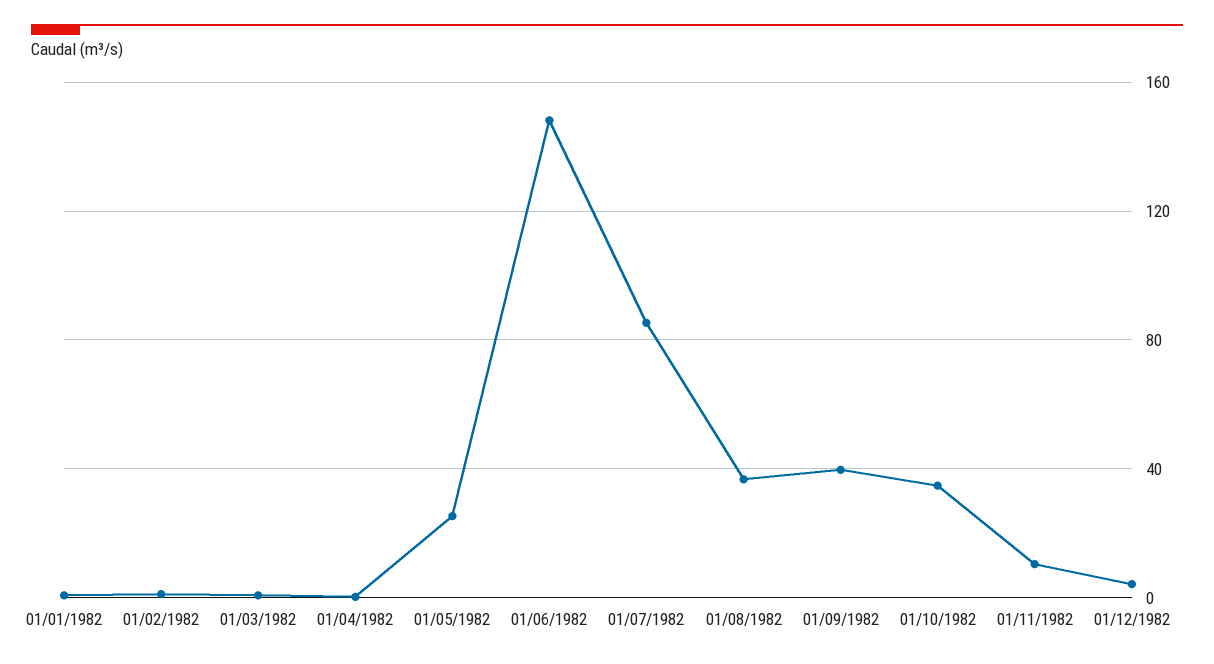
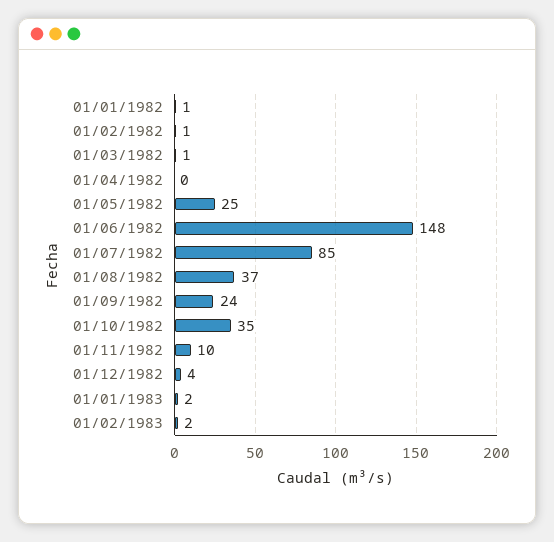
01/09/1982: 40 -> 24
01/01/1983: none -> 2
01/02/1983: none -> 2

